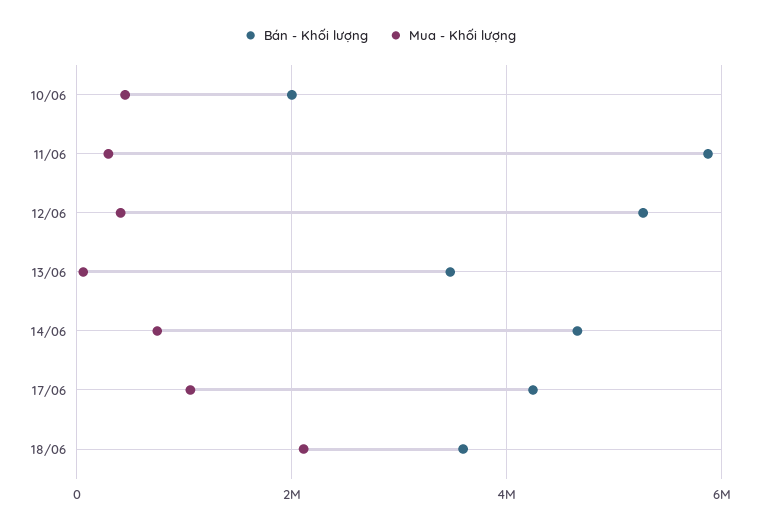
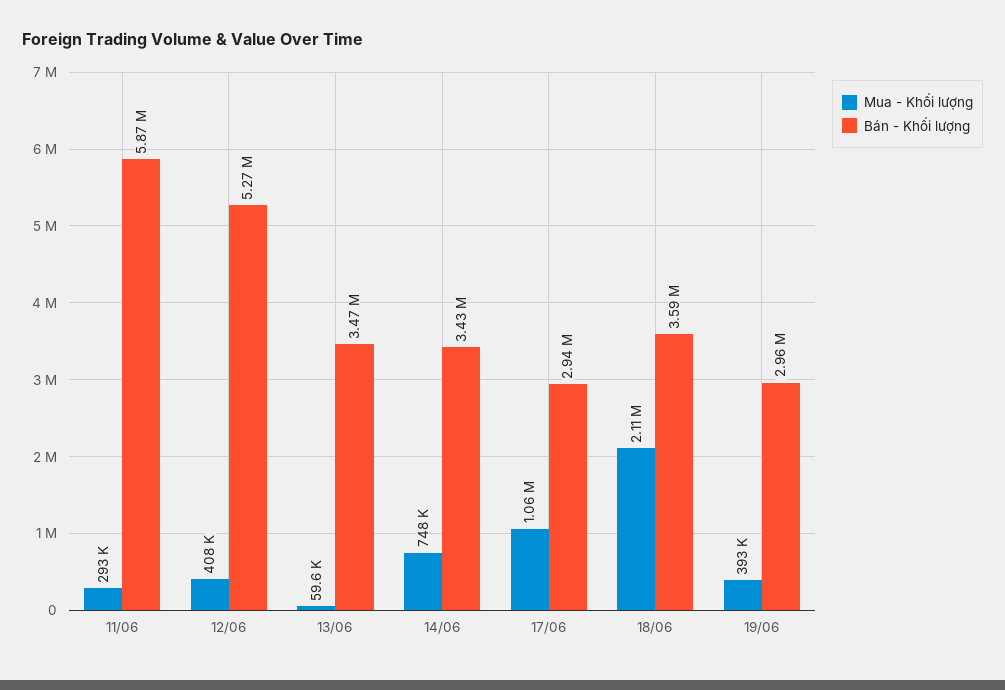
Bán - Khối lượng, 10/06: 2000000 -> none
Mua - Khối lượng, 10/06: 400000 -> none
Bán - Khối lượng, 14/06: 4600000 -> 3430000
Bán - Khối lượng, 17/06: 4200000 -> 2940000
Mua - Khối lượng, 19/06: none -> 393000
Bán - Khối lượng, 19/06: none -> 2960000

